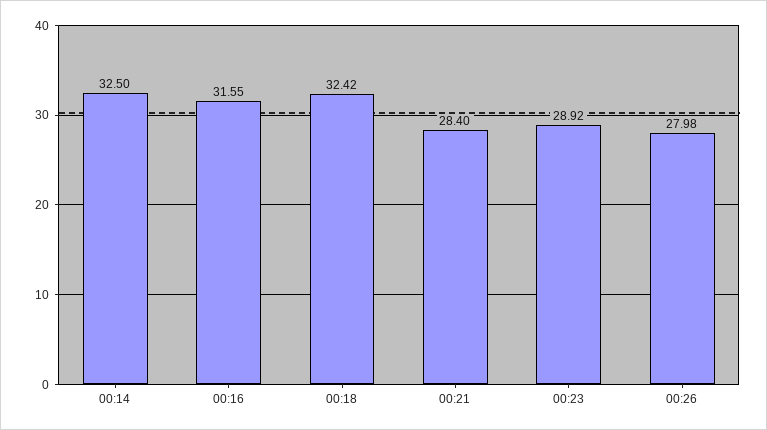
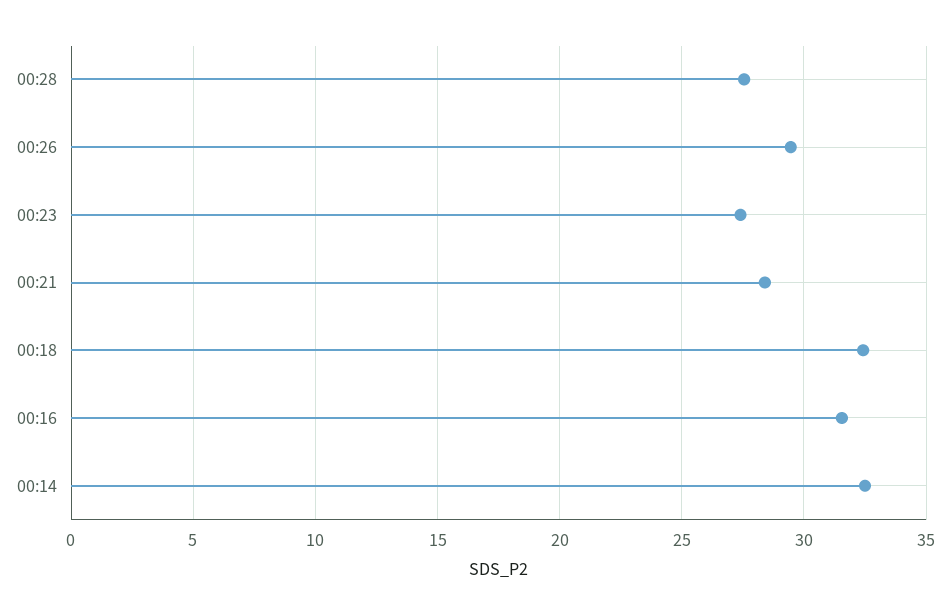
00:23: 28.92 -> 27.5
00:26: 27.98 -> 29.5
00:28: none -> 27.5

